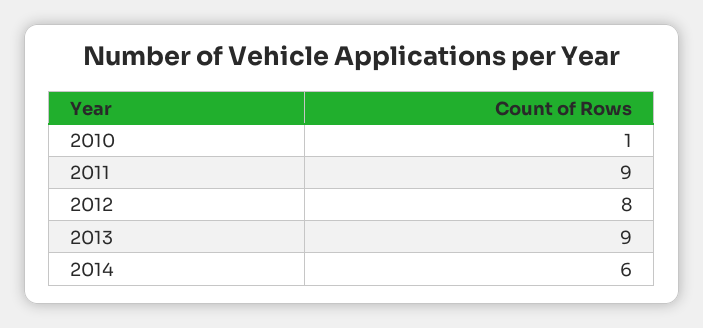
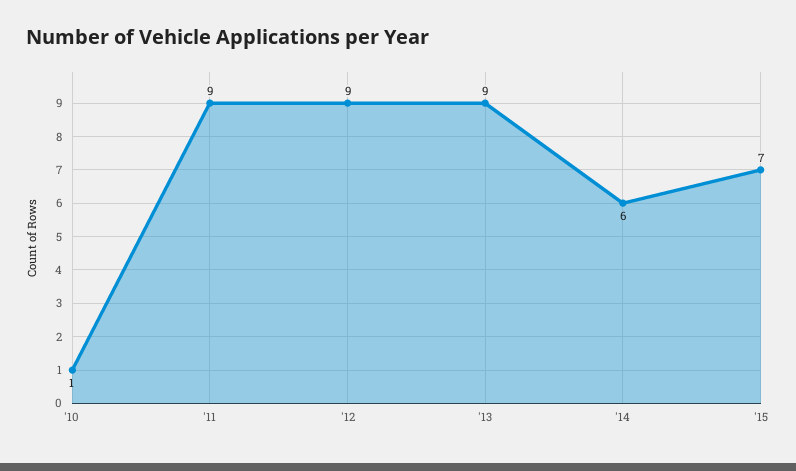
2012: 8 -> 9
'15: none -> 7

